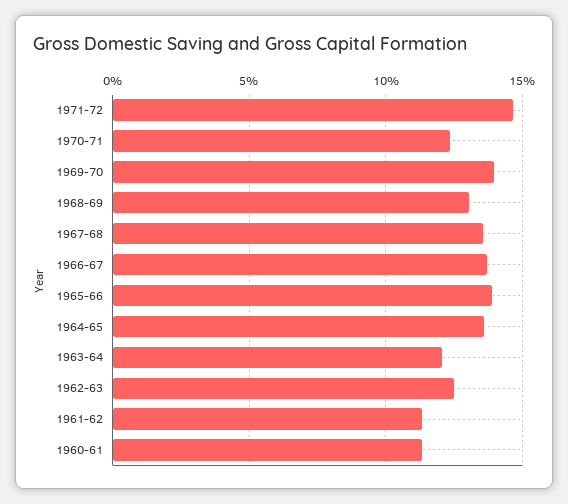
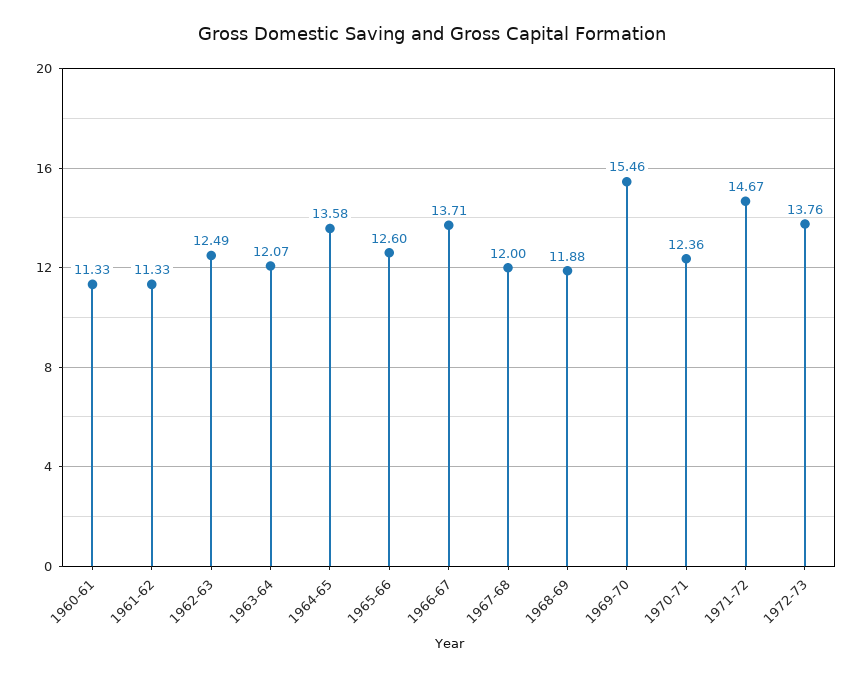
1969-70: 14 -> 15.46
1968-69: 13 -> 11.88
1967-68: 13.5 -> 12
1965-66: 14 -> 12.6
1972-73: none -> 13.76

